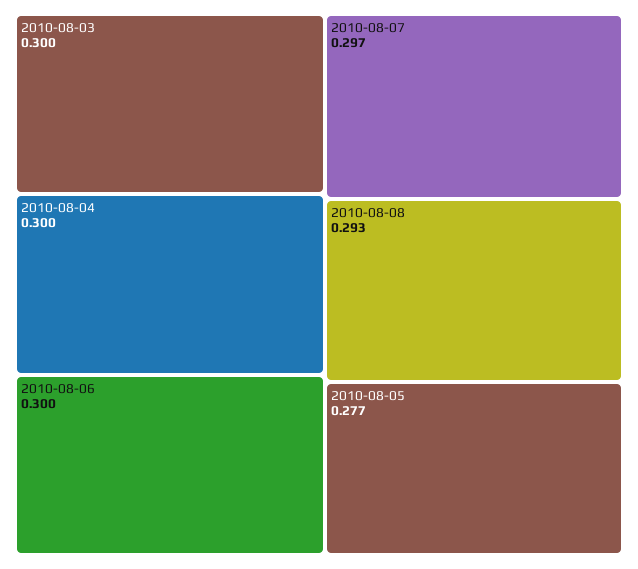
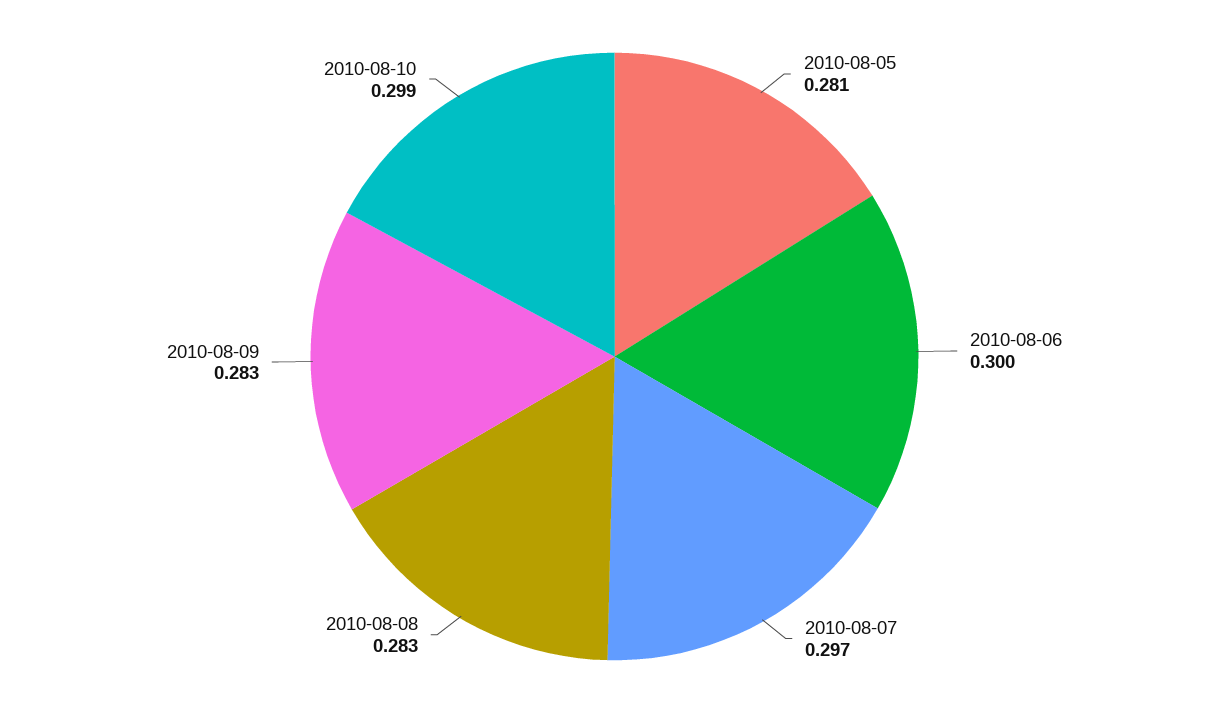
2010-08-03: 0.3 -> none
2010-08-04: 0.3 -> none
2010-08-08: 0.293 -> 0.283
2010-08-05: 0.277 -> 0.281
2010-08-09: none -> 0.283
2010-08-10: none -> 0.299

